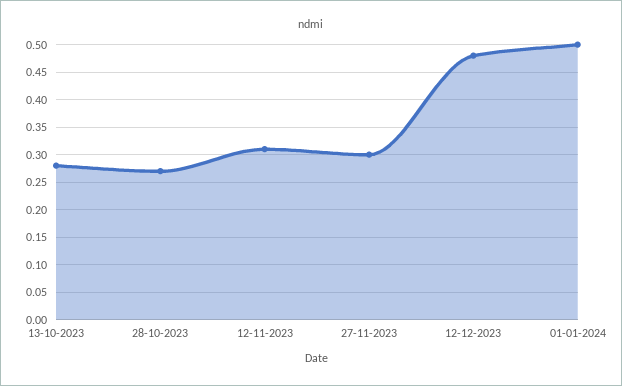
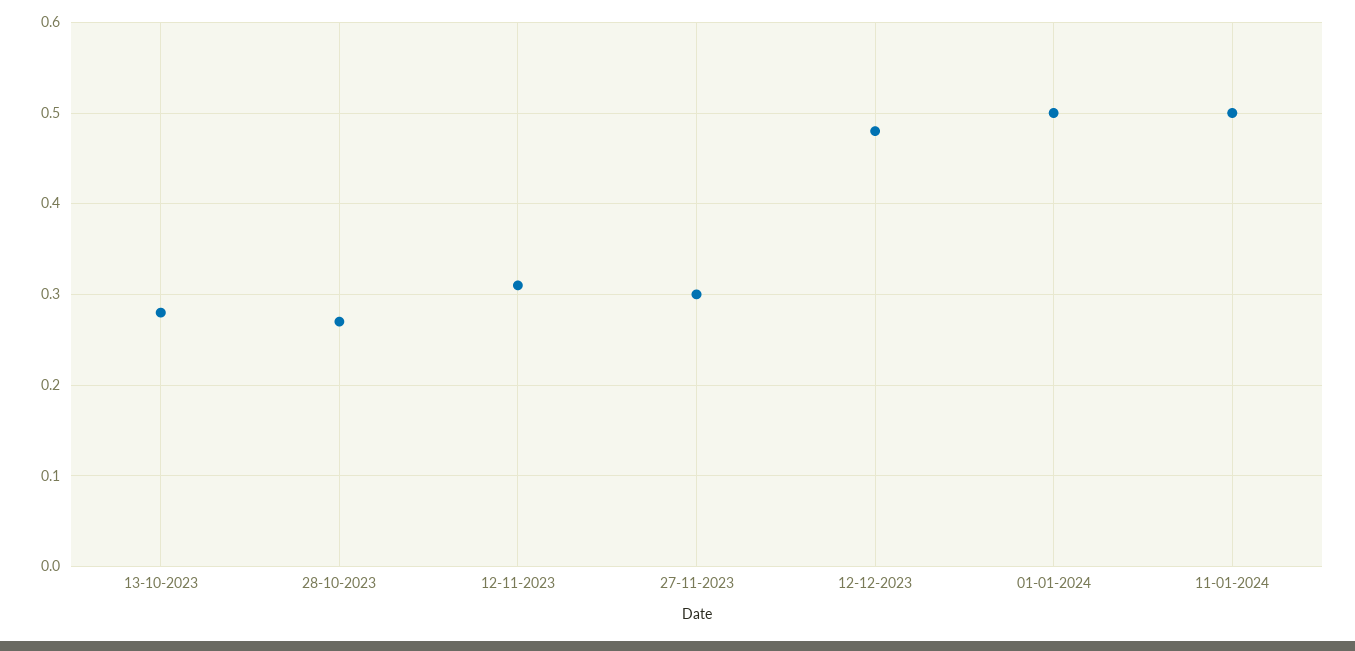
11-01-2024: none -> 0.5

